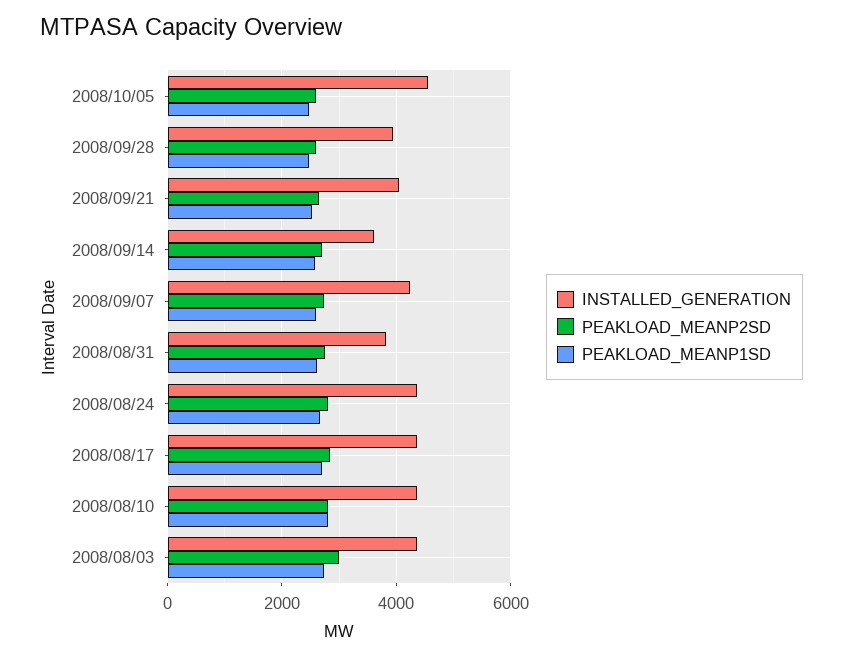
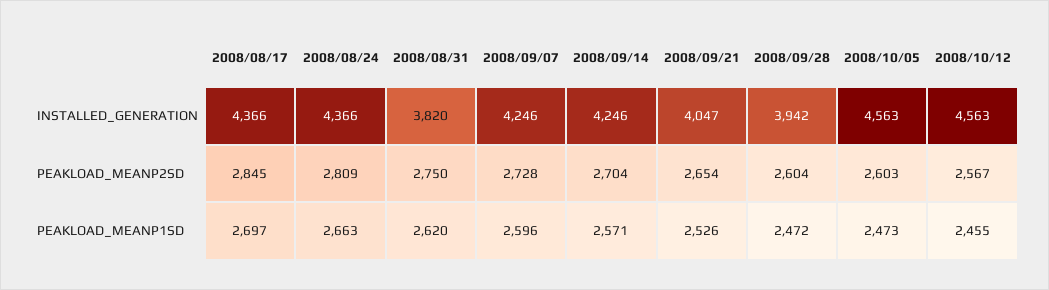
INSTALLED_GENERATION, 2008/09/14: 3600 -> 4246
INSTALLED_GENERATION, 2008/08/10: 4400 -> none
PEAKLOAD_MEANP2SD, 2008/08/10: 2800 -> none
PEAKLOAD_MEANP1SD, 2008/08/10: 2800 -> none
INSTALLED_GENERATION, 2008/08/03: 4400 -> none
PEAKLOAD_MEANP2SD, 2008/08/03: 3000 -> none
PEAKLOAD_MEANP1SD, 2008/08/03: 2800 -> none
INSTALLED_GENERATION, 2008/10/12: none -> 4563
PEAKLOAD_MEANP2SD, 2008/10/12: none -> 2567
PEAKLOAD_MEANP1SD, 2008/10/12: none -> 2455

